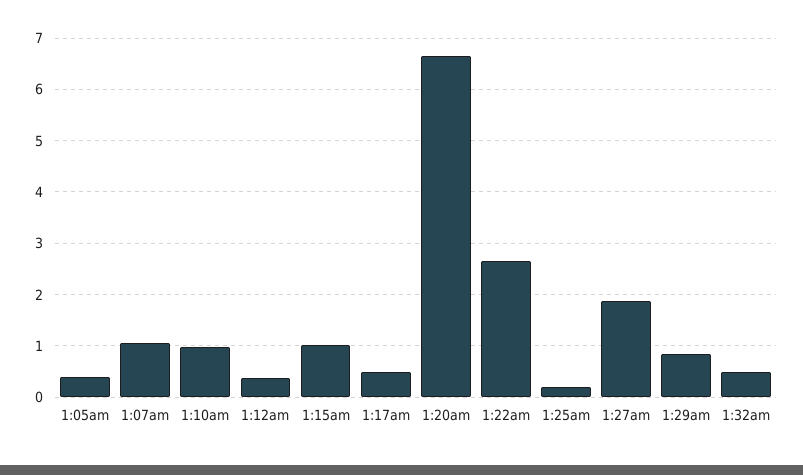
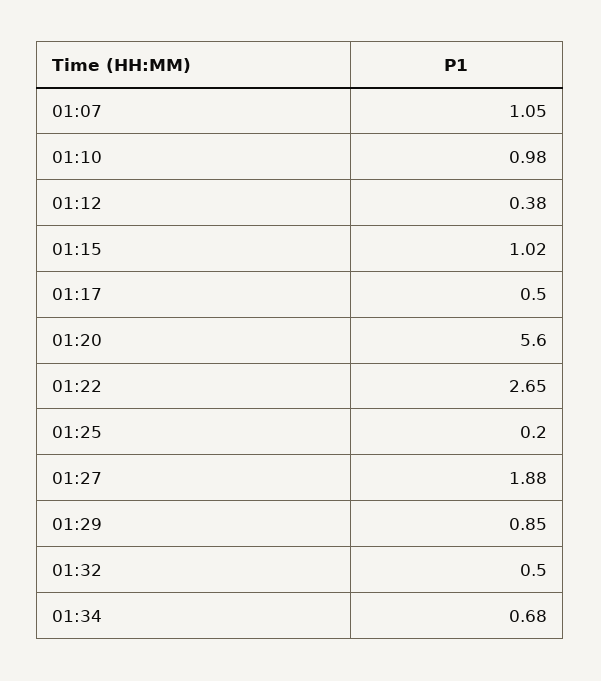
1:05am: 0.4 -> none
1:20am: 6.6 -> 5.6
01:34: none -> 0.68

